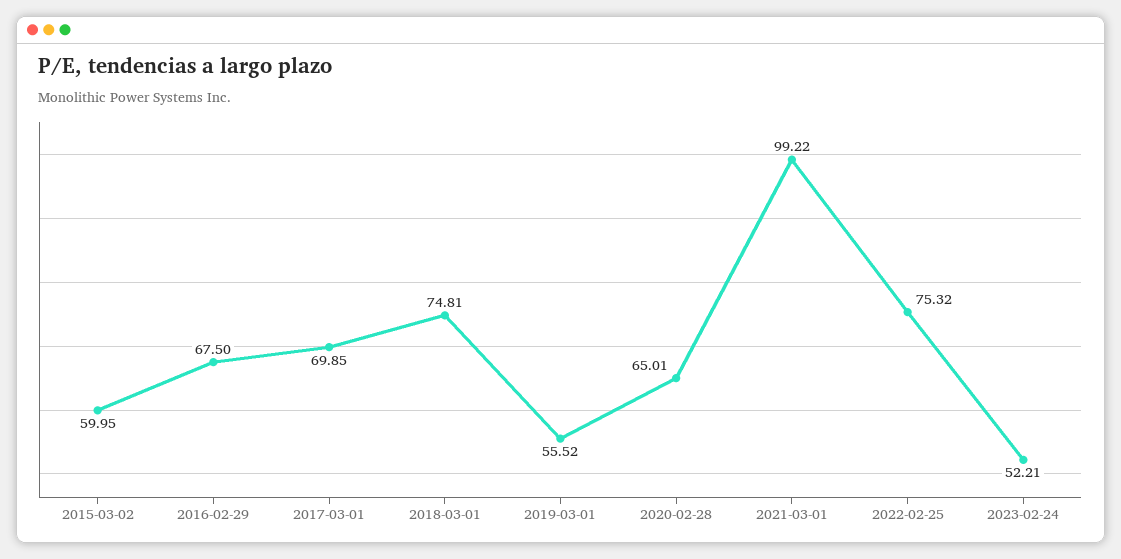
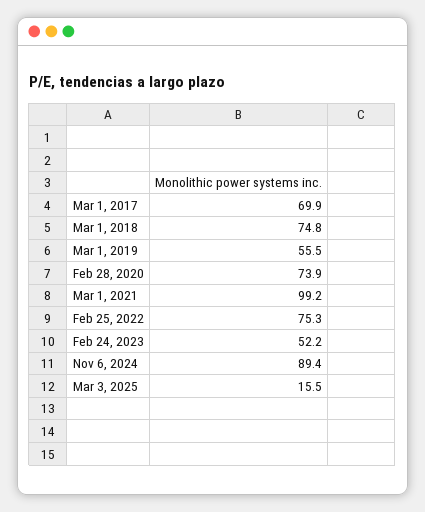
2015-03-02: 59.95 -> none
2016-02-29: 67.5 -> none
2020-02-28: 65.01 -> 73.9
Nov 6, 2024: none -> 89.4
Mar 3, 2025: none -> 15.5

